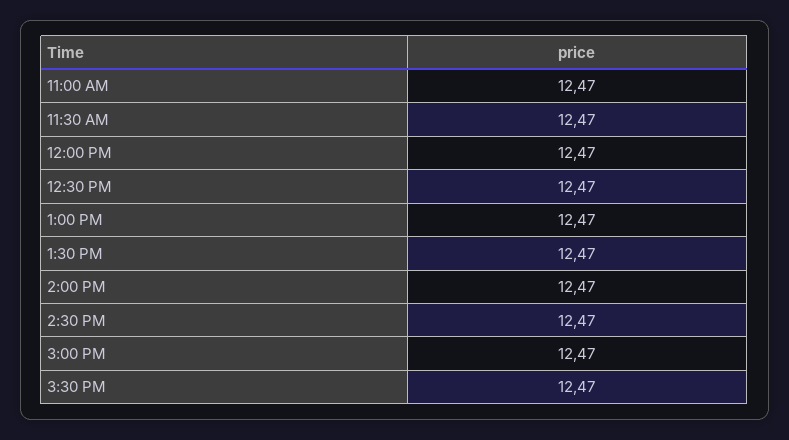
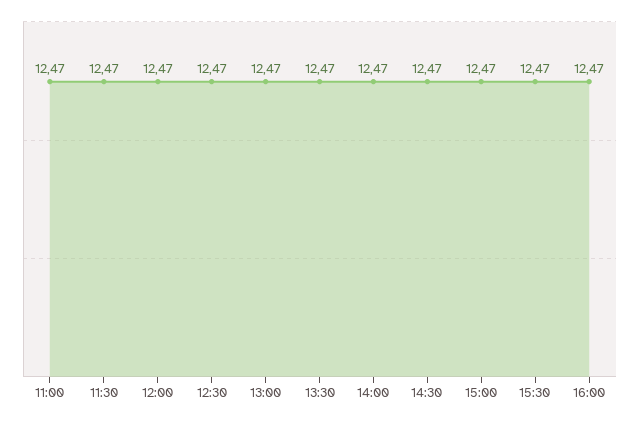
16:00: none -> 12.47

